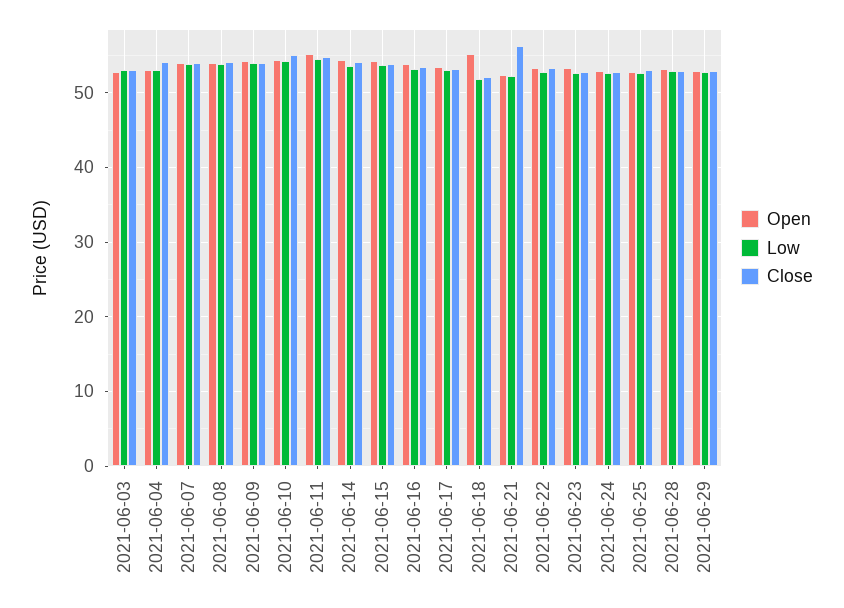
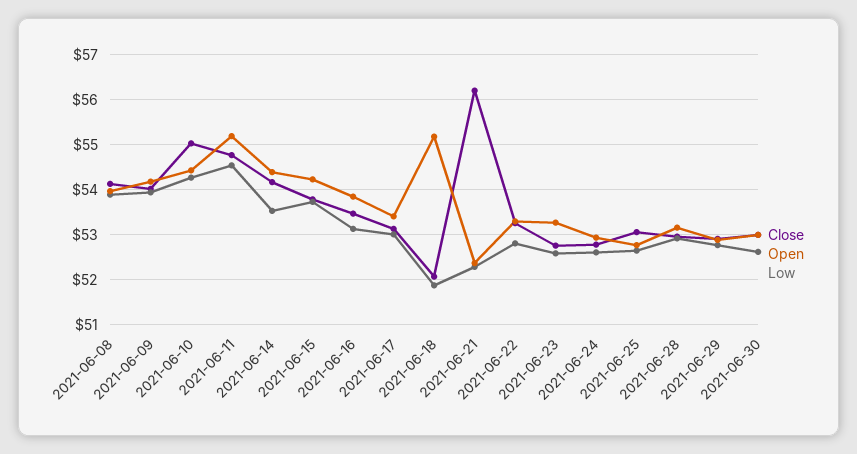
Open, 2021-06-03: 53 -> none
Low, 2021-06-03: 53 -> none
Close, 2021-06-03: 53 -> none
Open, 2021-06-04: 53 -> none
Low, 2021-06-04: 53 -> none
Close, 2021-06-04: 54 -> none
Open, 2021-06-07: 54 -> none
Low, 2021-06-07: 54 -> none
Close, 2021-06-07: 54 -> none
Close, 2021-06-30: none -> 53
Open, 2021-06-30: none -> 53
Low, 2021-06-30: none -> 52.6

